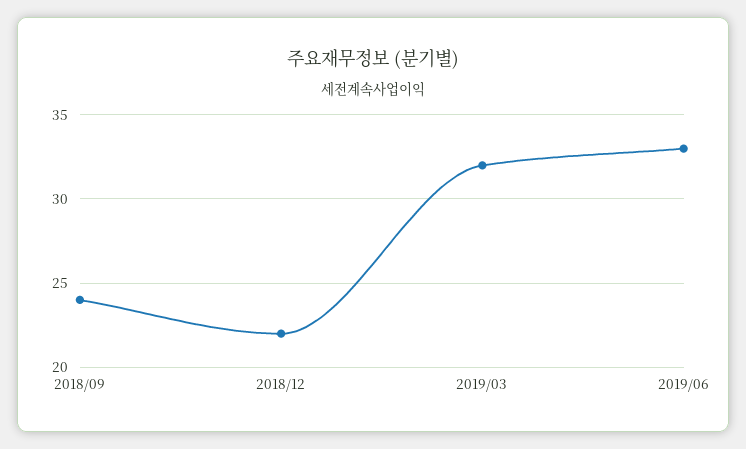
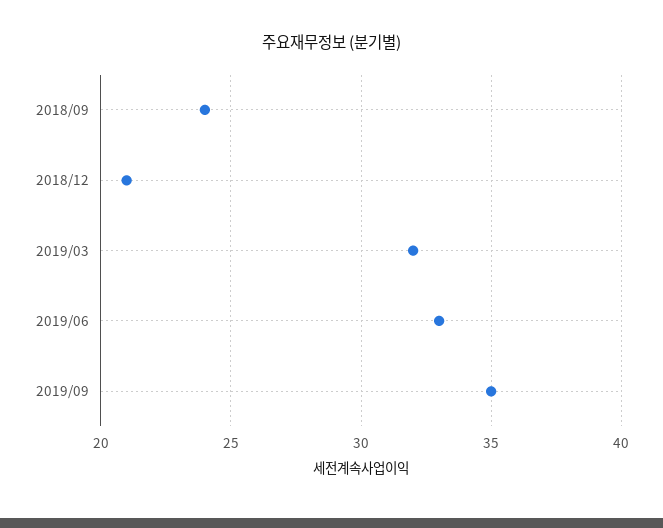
2018/12: 22 -> 21
2019/09: none -> 35

